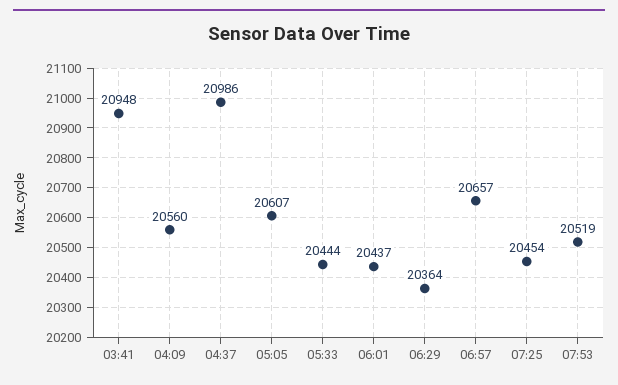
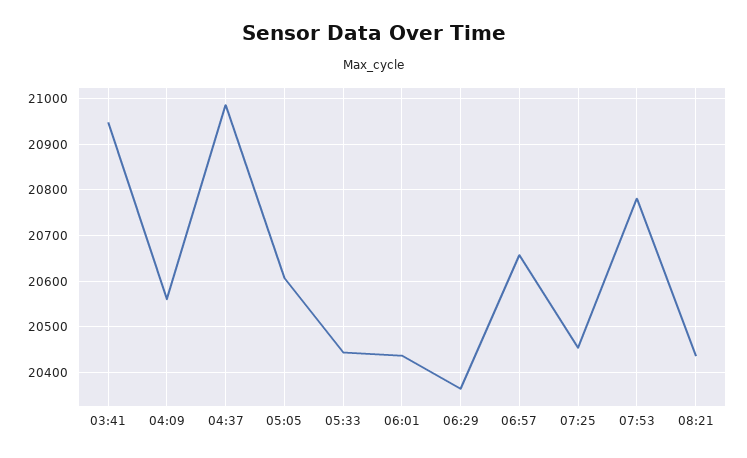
07:53: 20519 -> 20780
08:21: none -> 20440

